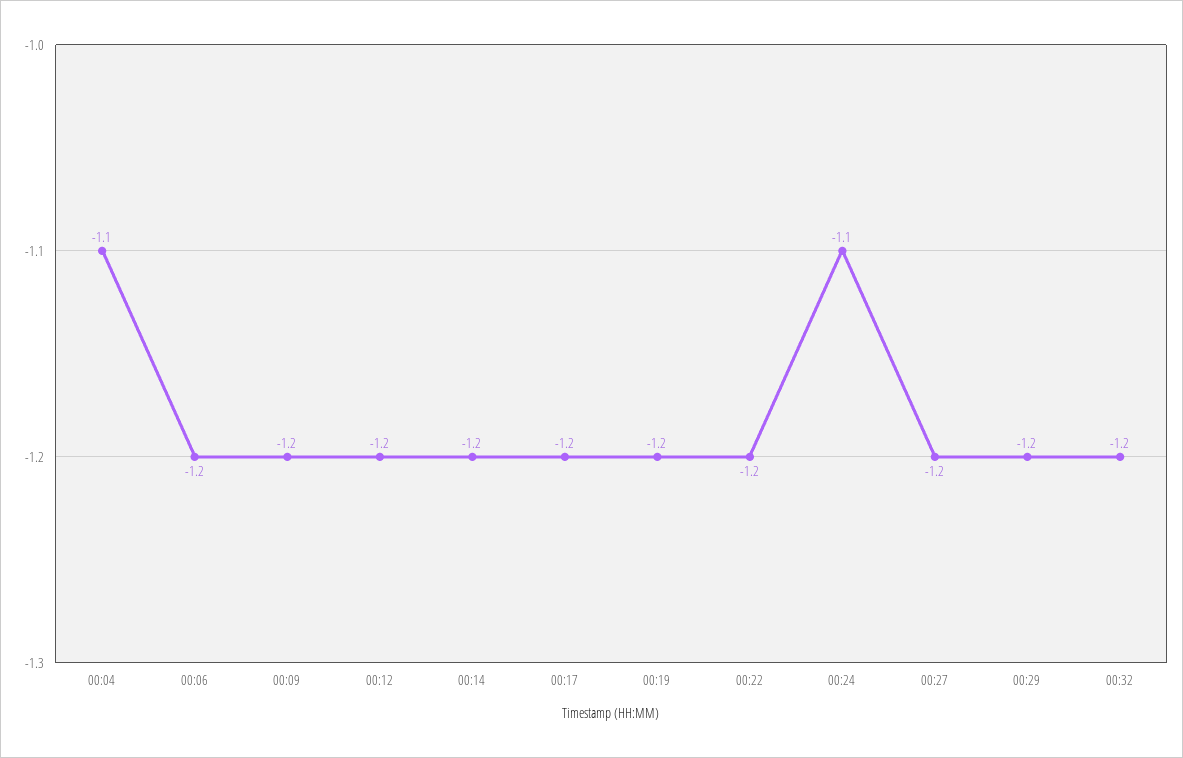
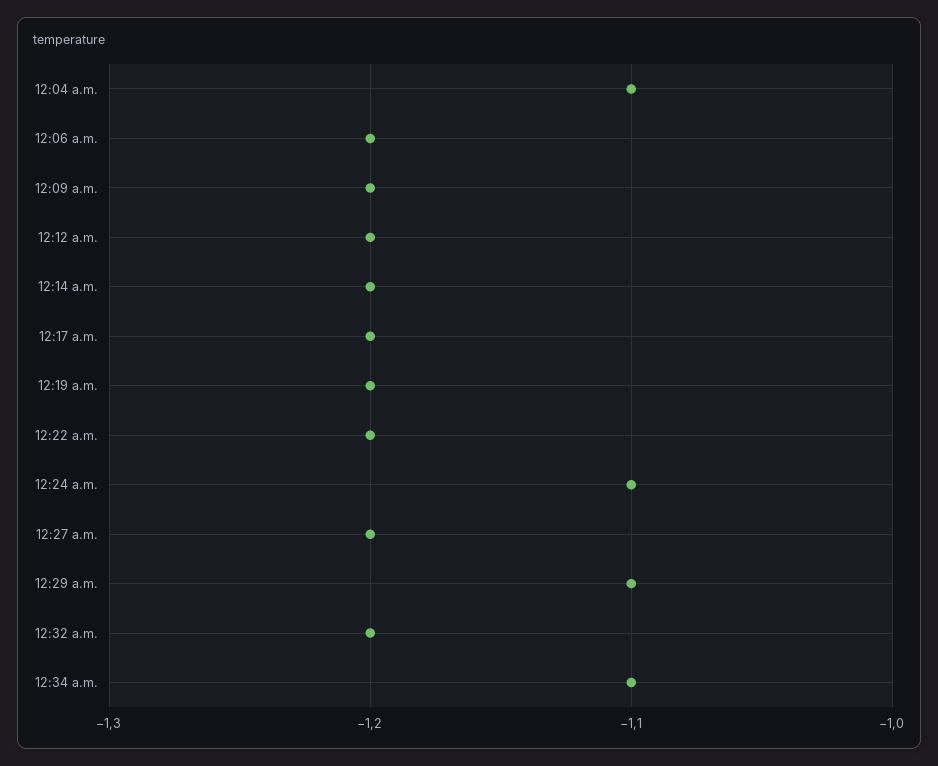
00:29: -1.2 -> -1.1
12:34 a.m.: none -> -1.1

